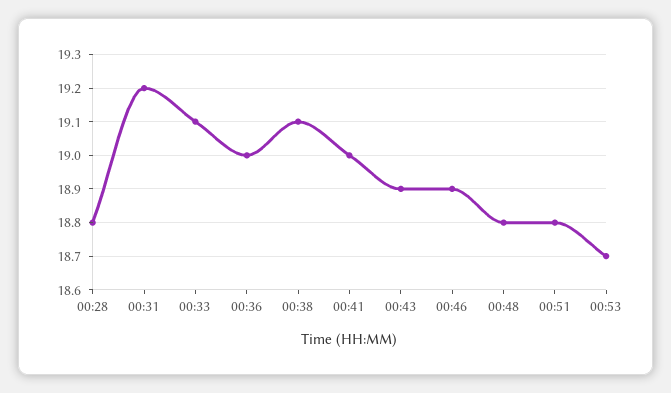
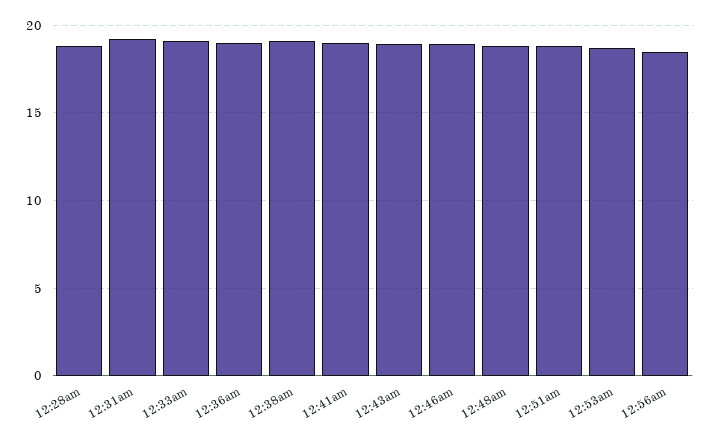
12:56am: none -> 18.5

